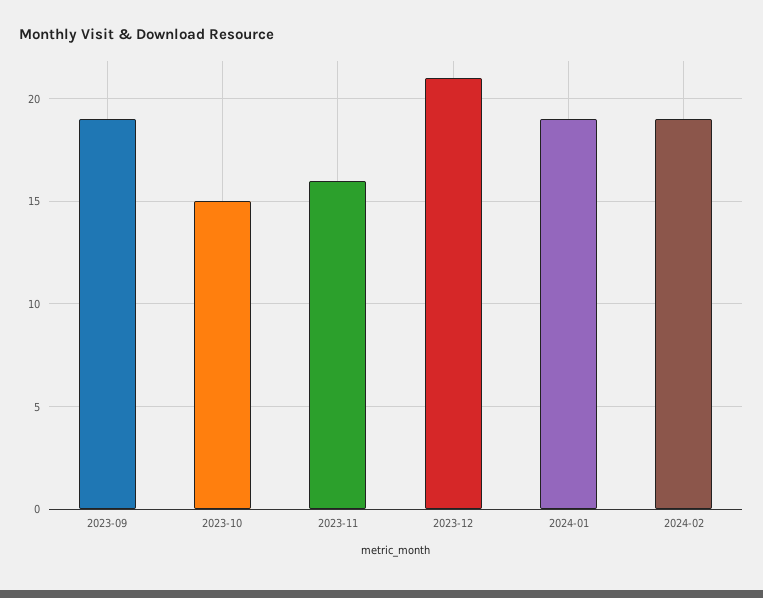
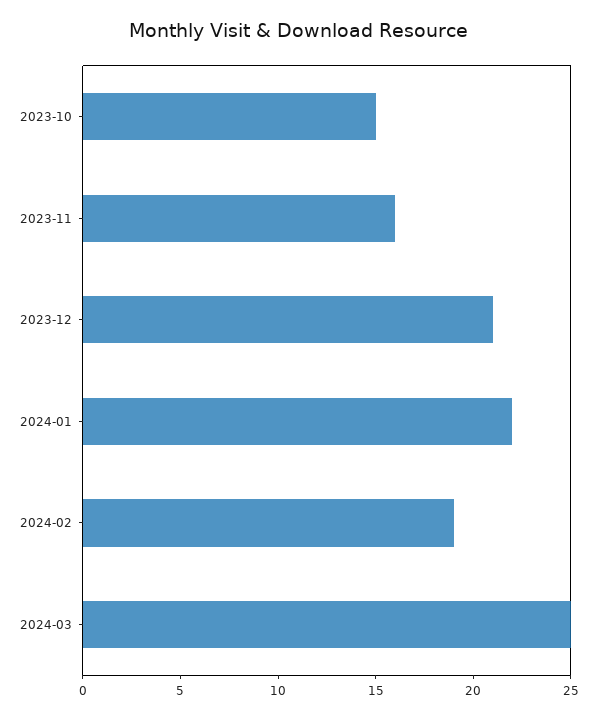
2023-09: 19 -> none
2024-01: 19 -> 22
2024-03: none -> 25

